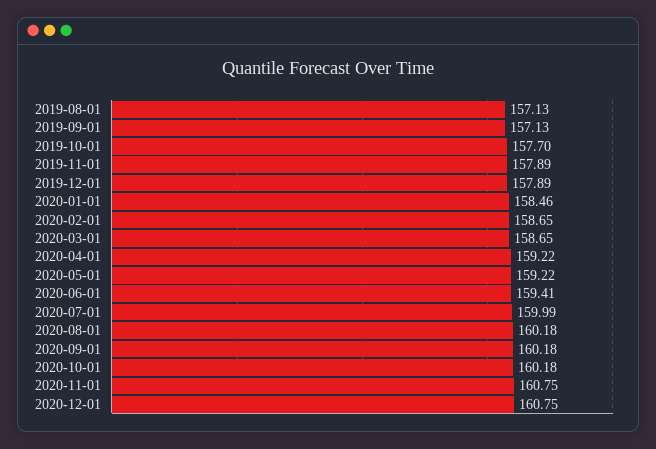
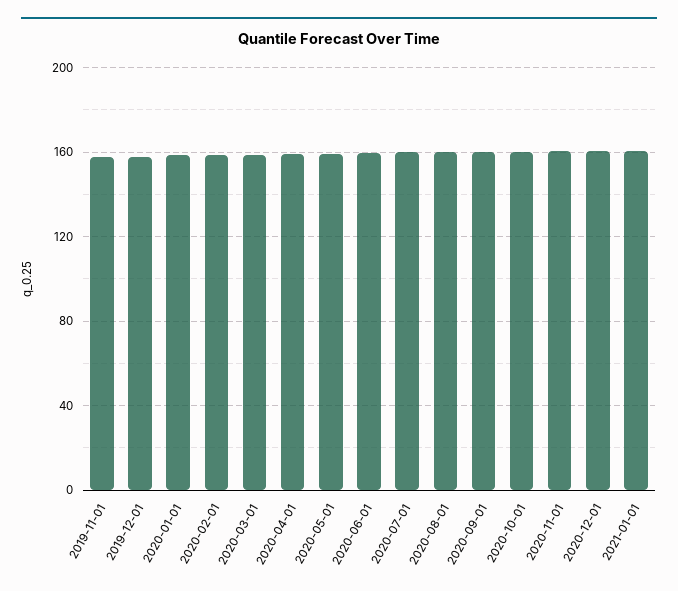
2019-08-01: 157.13 -> none
2019-09-01: 157.13 -> none
2019-10-01: 157.7 -> none
2021-01-01: none -> 160

